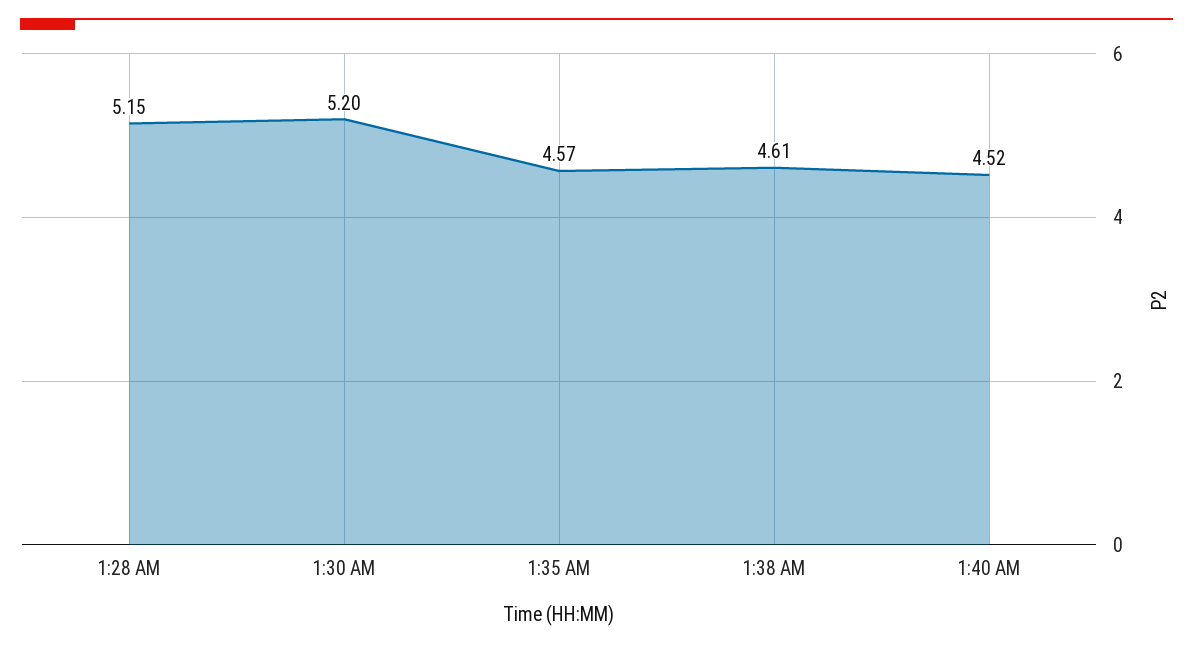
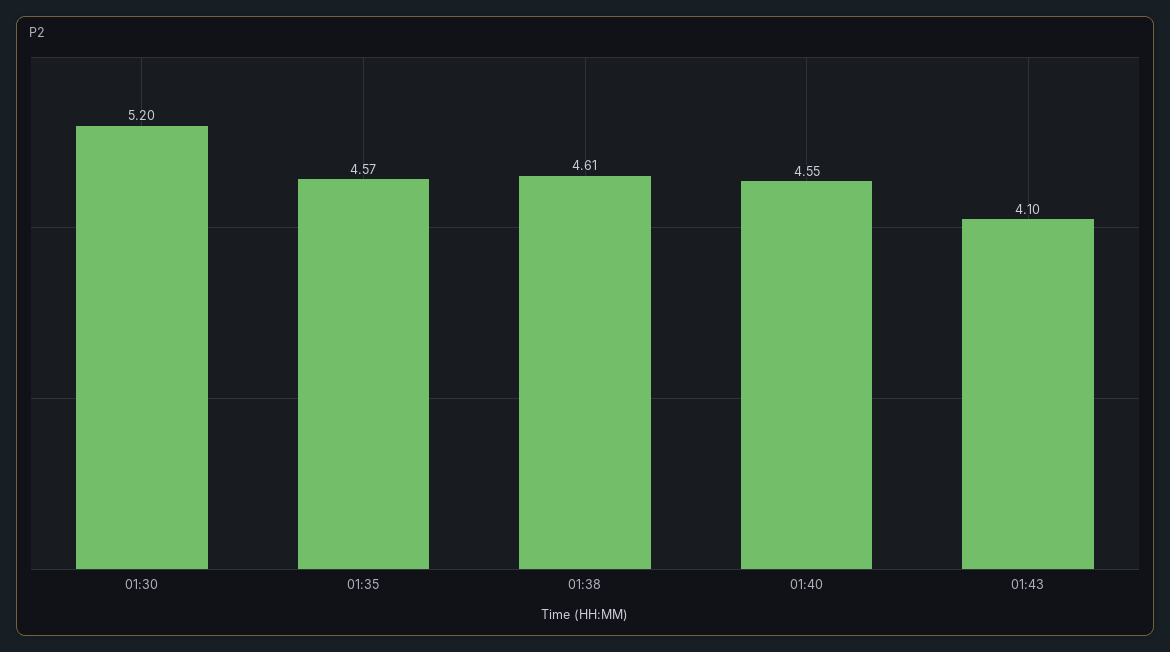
1:28 AM: 5.15 -> none
1:40 AM: 4.52 -> 4.55
01:43: none -> 4.1

